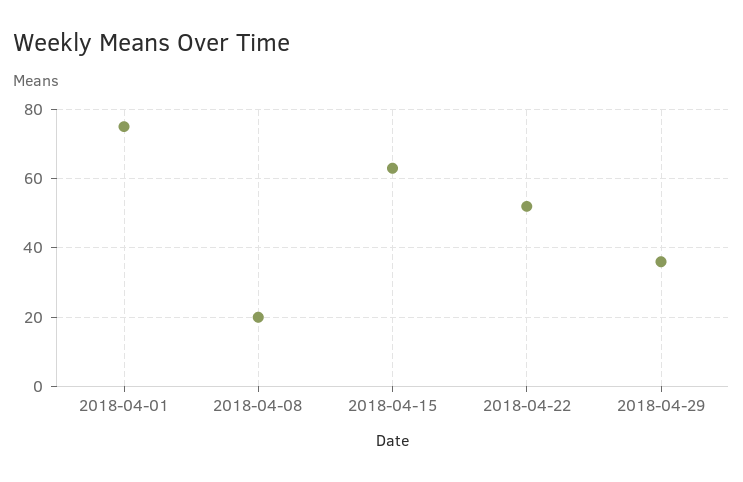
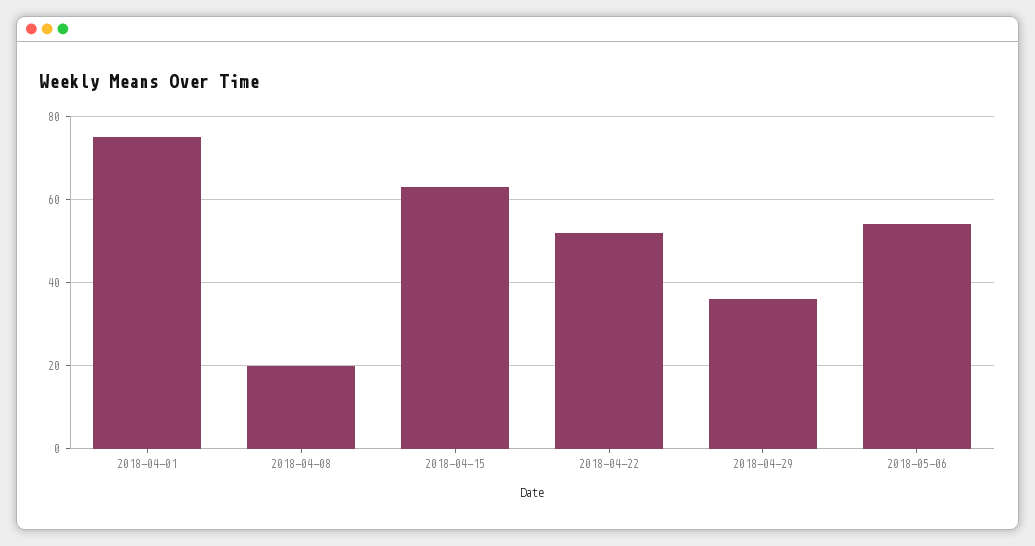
2018-05-06: none -> 55

